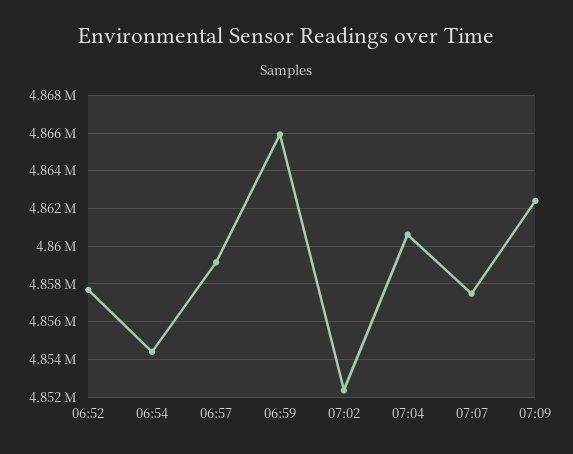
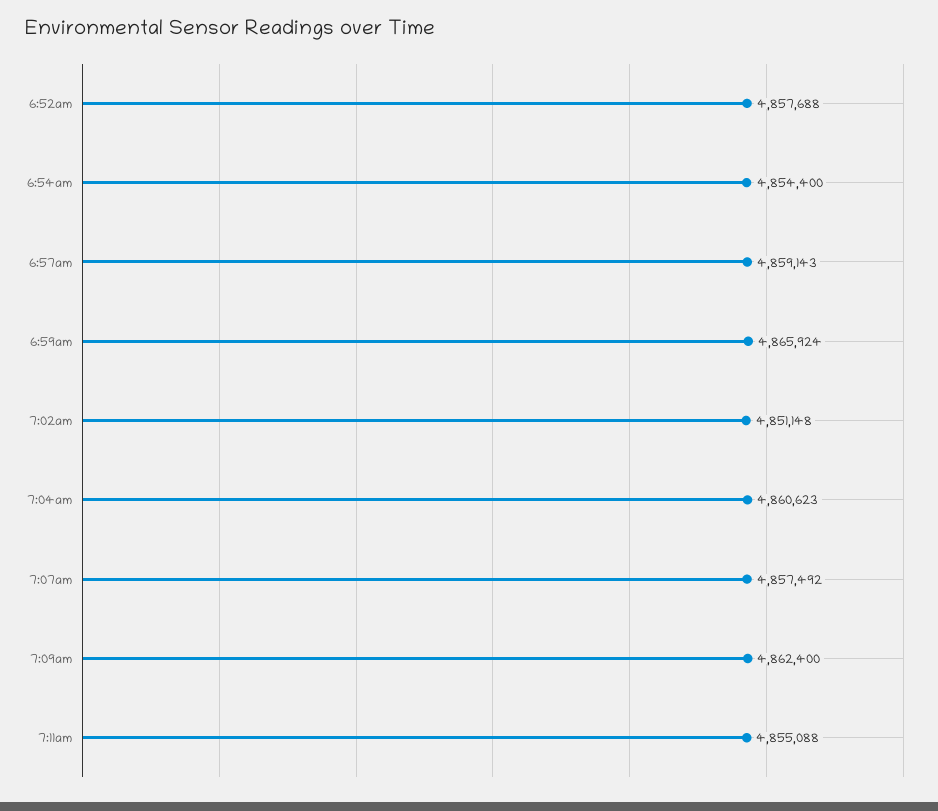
07:02: 4852500 -> 4851148
7:11am: none -> 4855088

